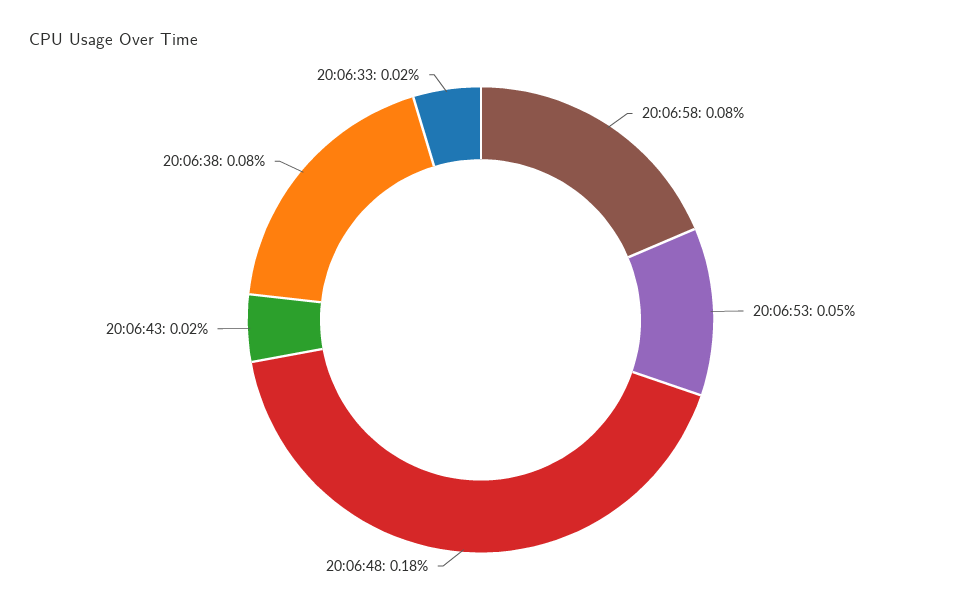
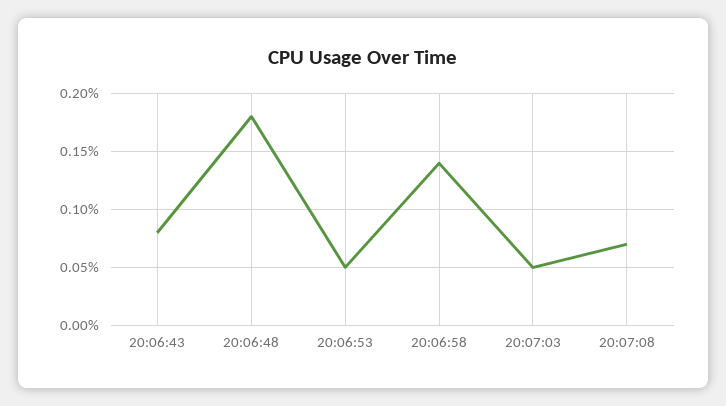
20:06:58: 0.08 -> 0.14
20:06:43: 0.02 -> 0.08
20:06:38: 0.08 -> none
20:06:33: 0.02 -> none
20:07:03: none -> 0.05
20:07:08: none -> 0.07

